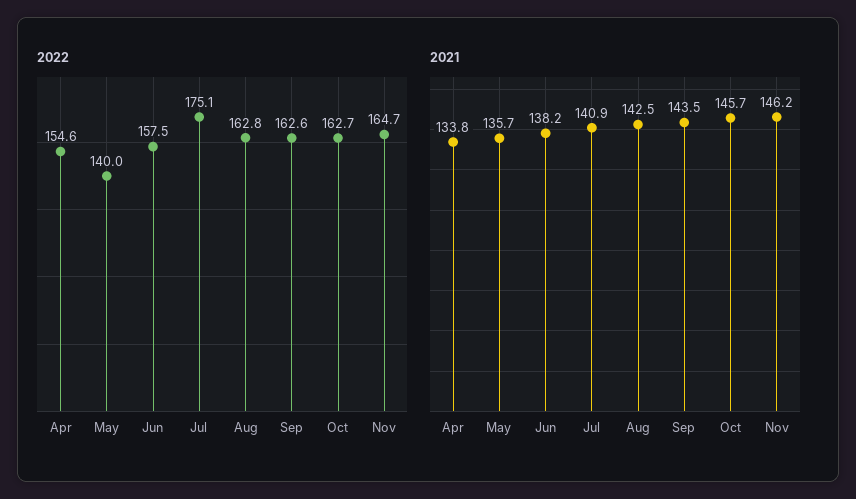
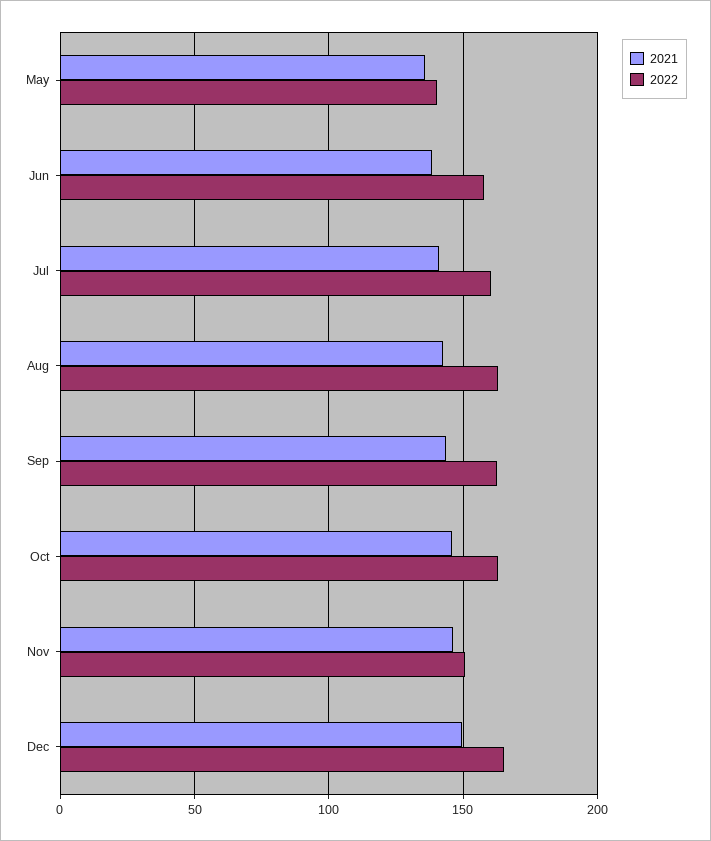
2022, Apr: 154.6 -> none
2022, Jul: 175.1 -> 160
2022, Nov: 164.7 -> 150
2021, Apr: 133.8 -> none
2021, Dec: none -> 150
2022, Dec: none -> 165

